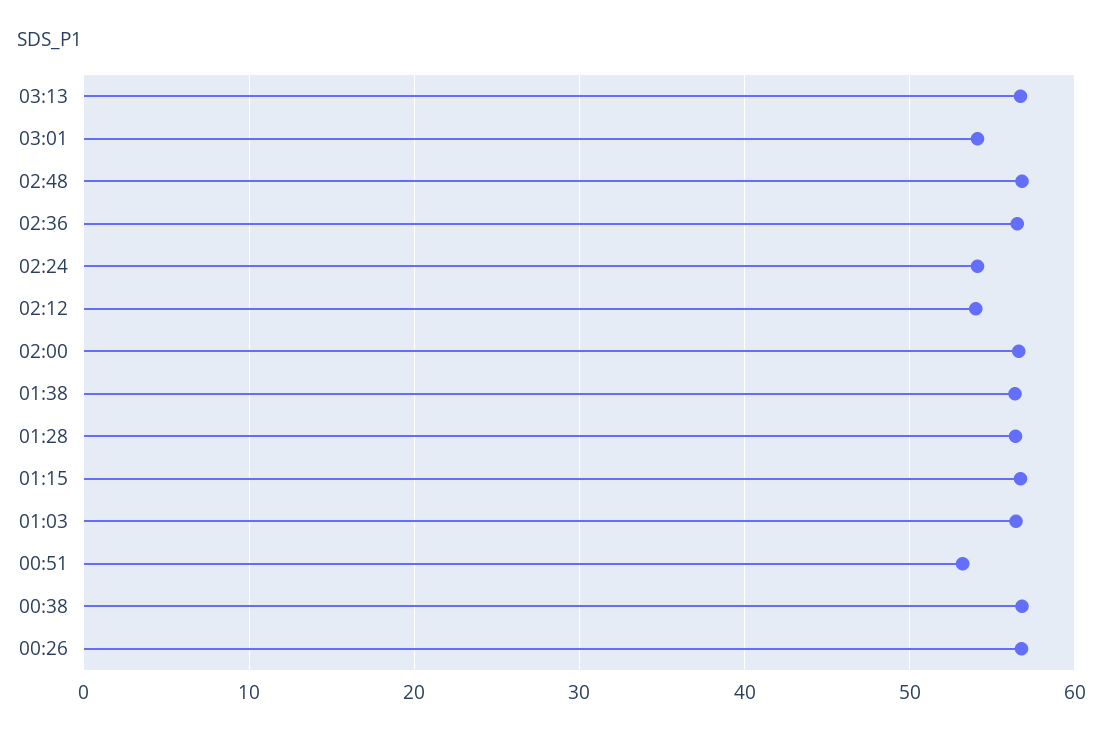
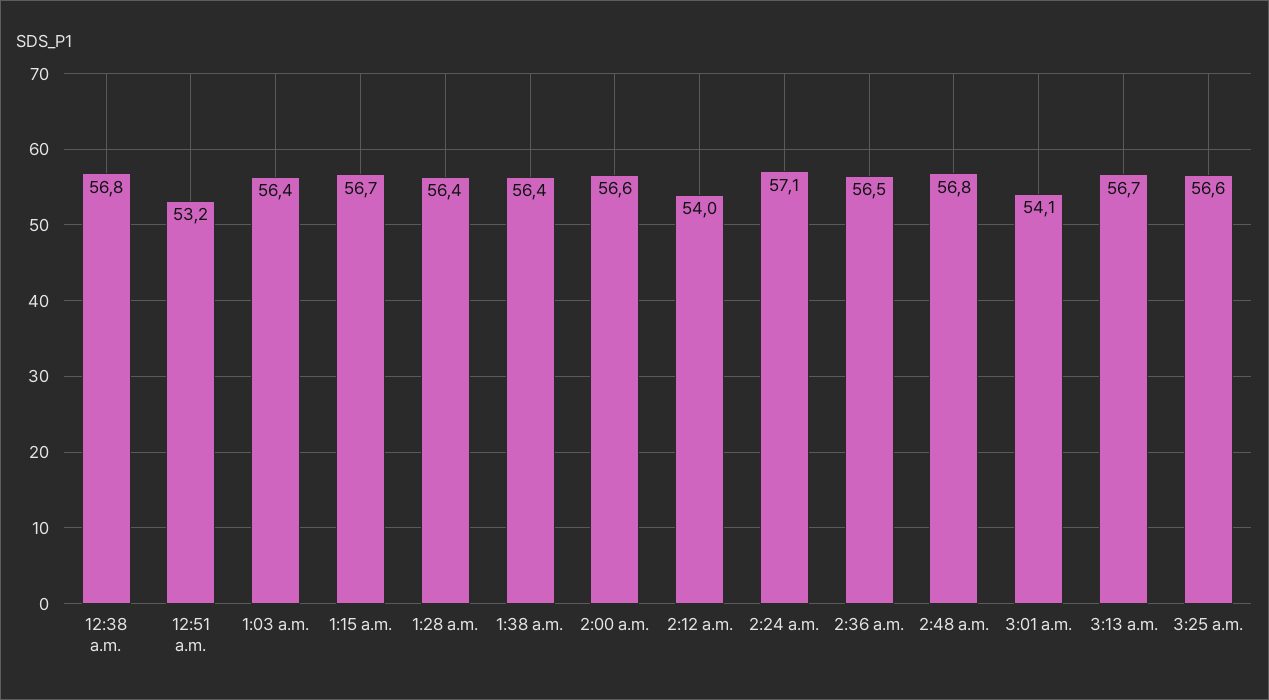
02:24: 54 -> 57.1
00:26: 57 -> none
3:25 a.m.: none -> 56.6

